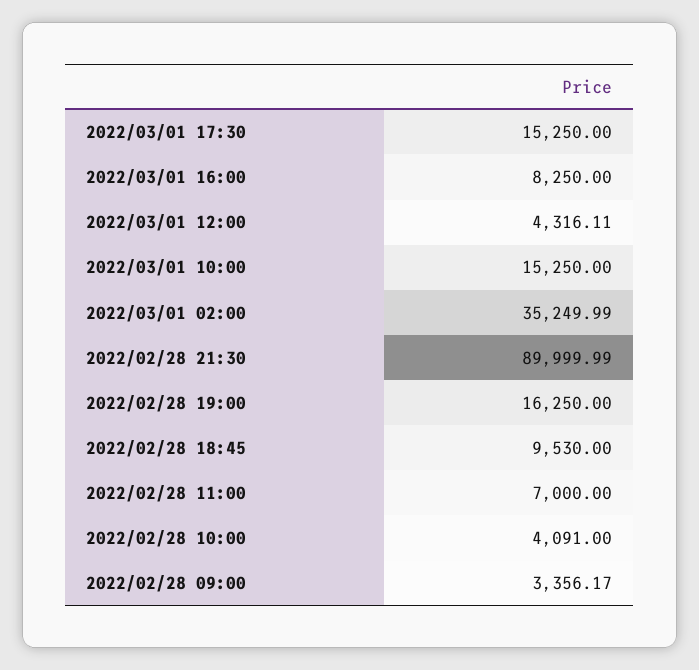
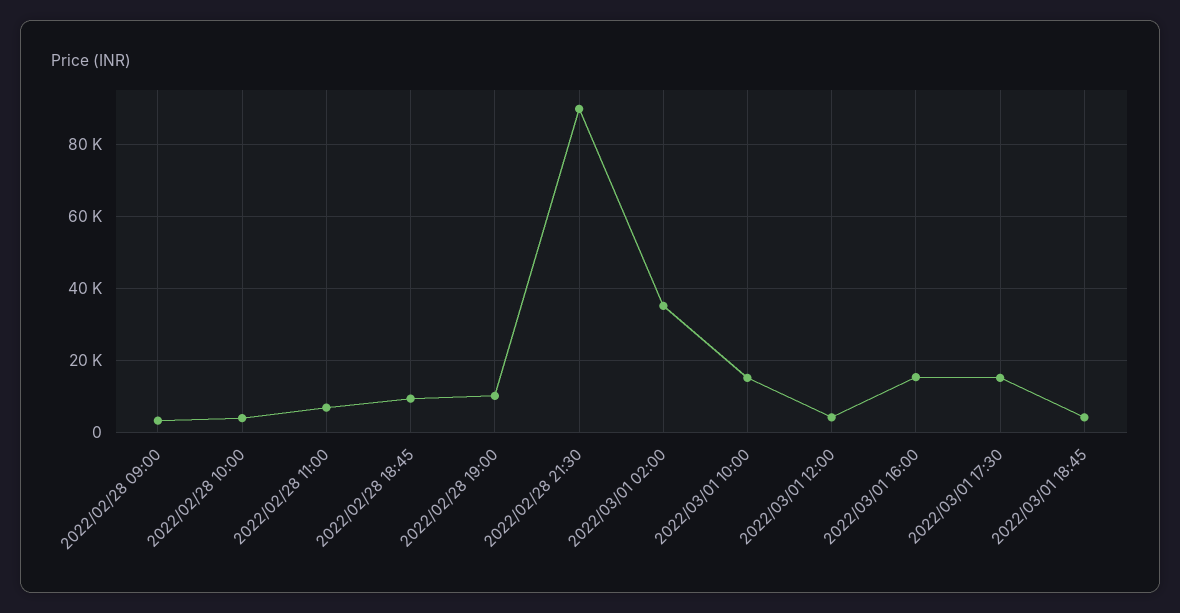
2022/03/01 16:00: 8250 -> 16000
2022/02/28 19:00: 16250 -> 10000
2022/03/01 18:45: none -> 4000

